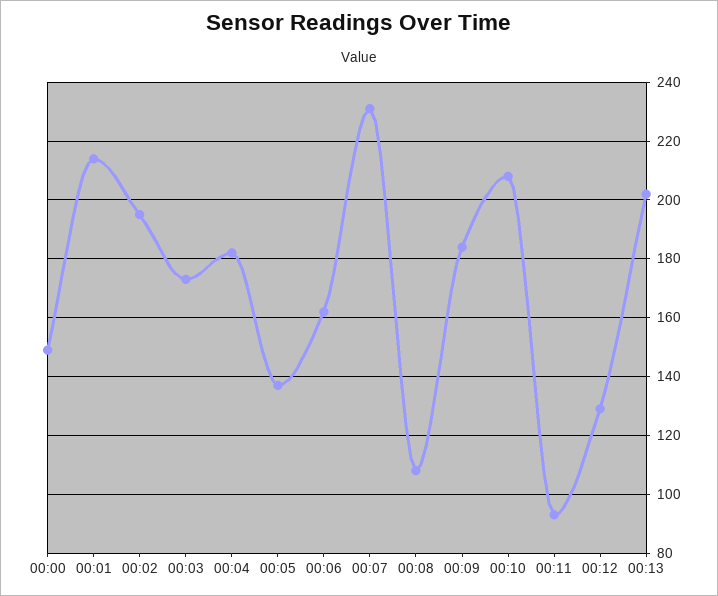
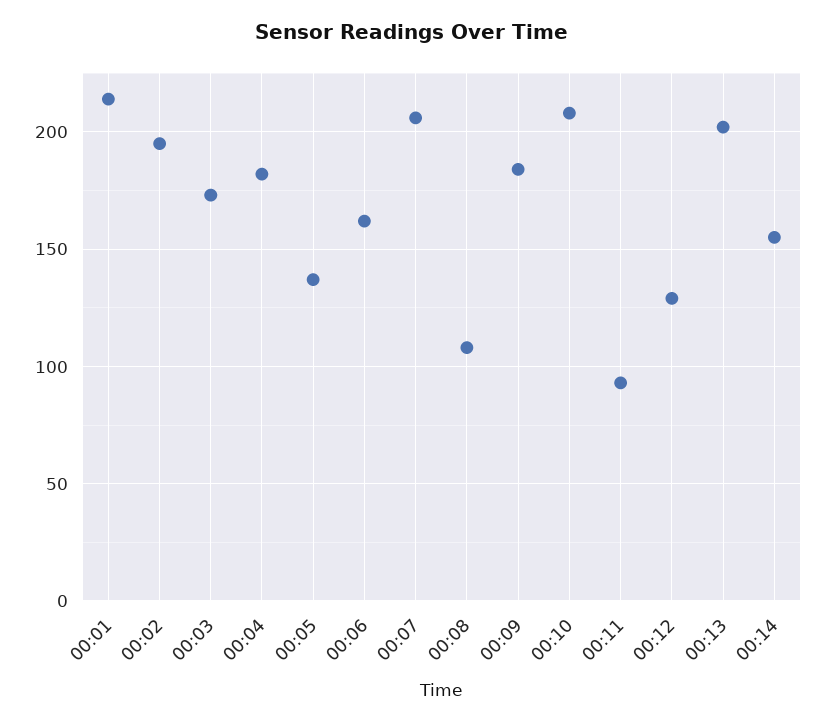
00:00: 150 -> none
00:07: 230 -> 205
00:14: none -> 155

